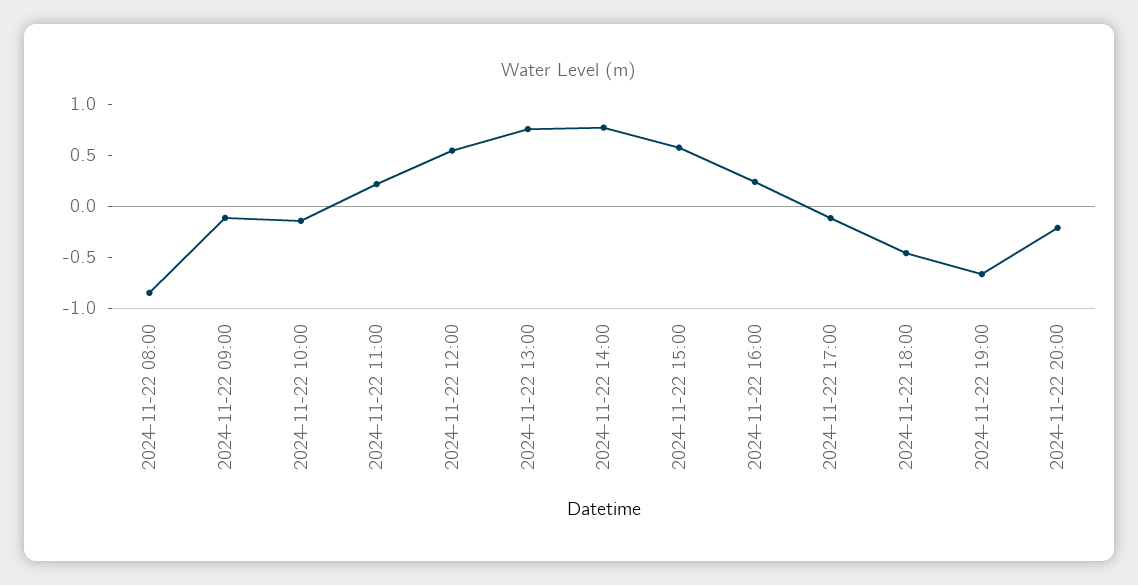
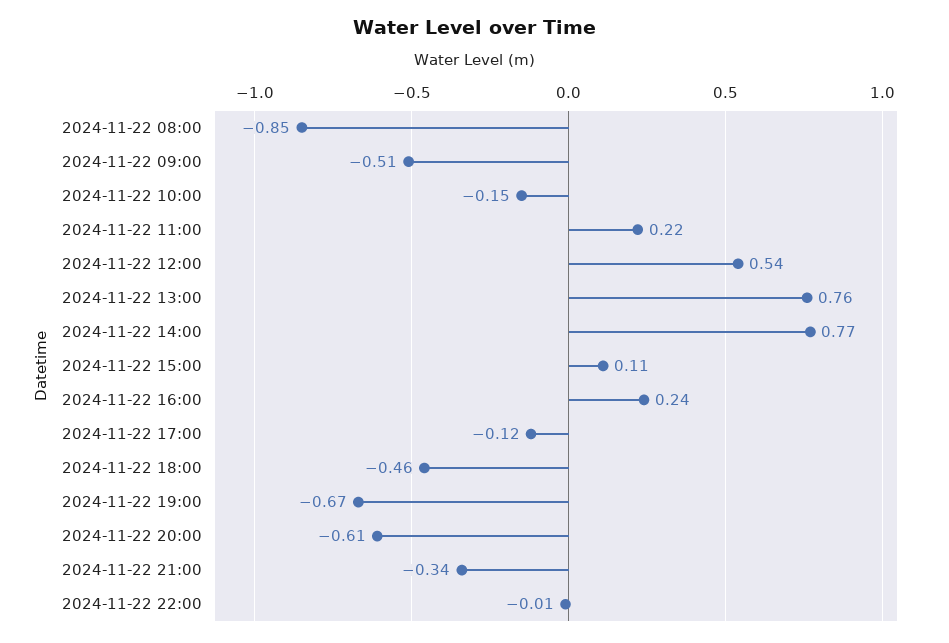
2024-11-22 09:00: -0.1 -> -0.51
2024-11-22 15:00: 0.6 -> 0.11
2024-11-22 20:00: -0.2 -> -0.61
2024-11-22 21:00: none -> -0.34
2024-11-22 22:00: none -> -0.01

